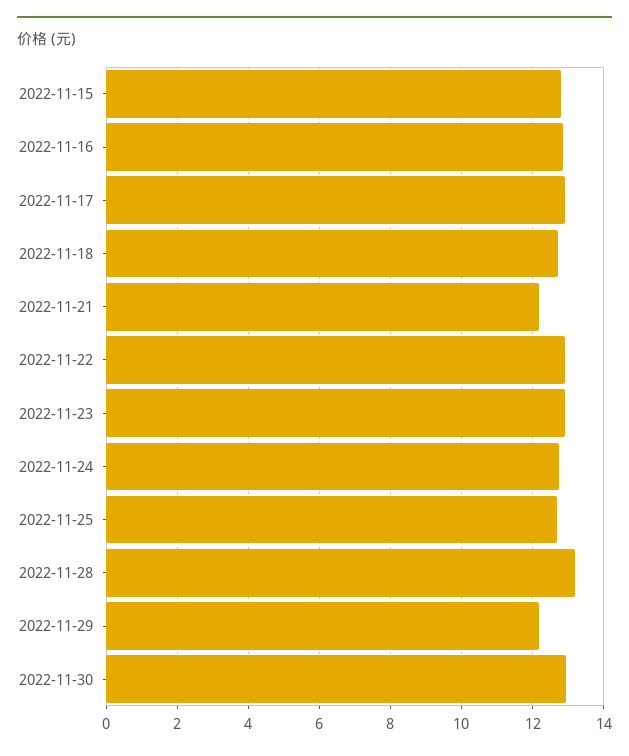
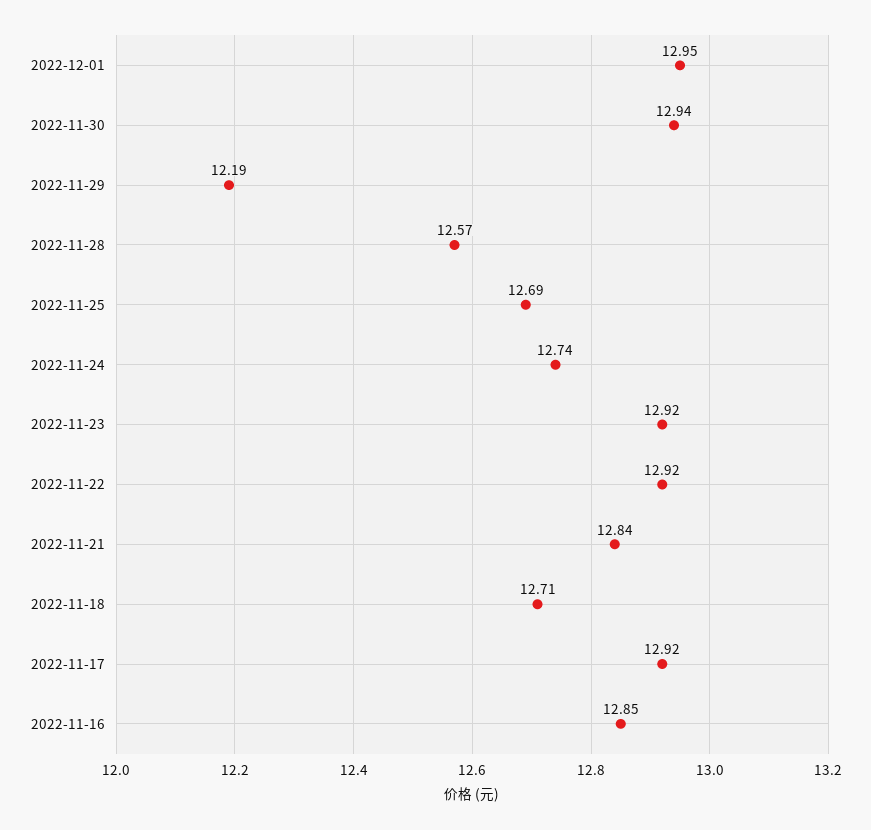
2022-11-15: 12.8 -> none
2022-11-21: 12.2 -> 12.84
2022-11-28: 13.2 -> 12.57
2022-12-01: none -> 12.95

